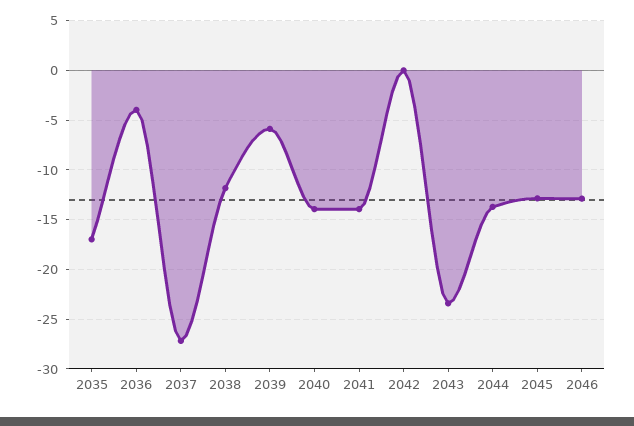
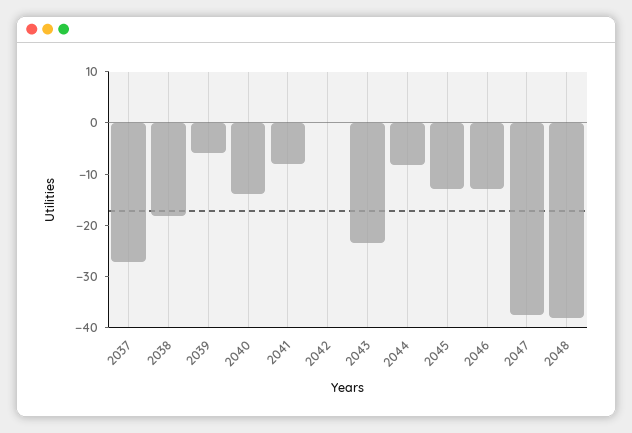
2035: -17 -> none
2036: -4 -> none
2038: -12 -> -18
2041: -14 -> -8
2044: -14 -> -8
2047: none -> -38
2048: none -> -38

